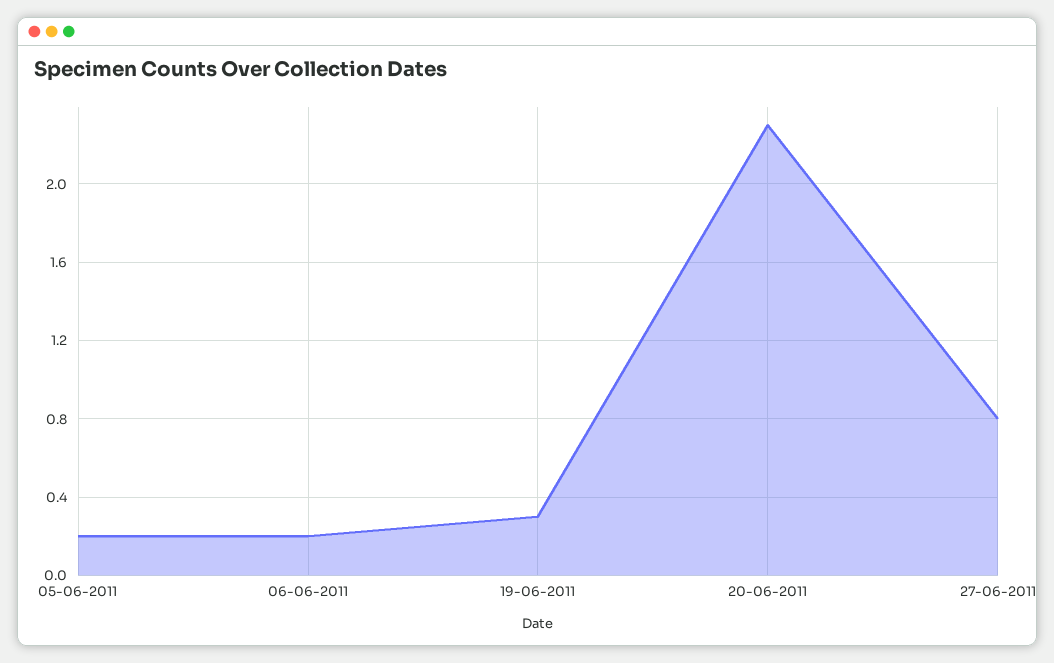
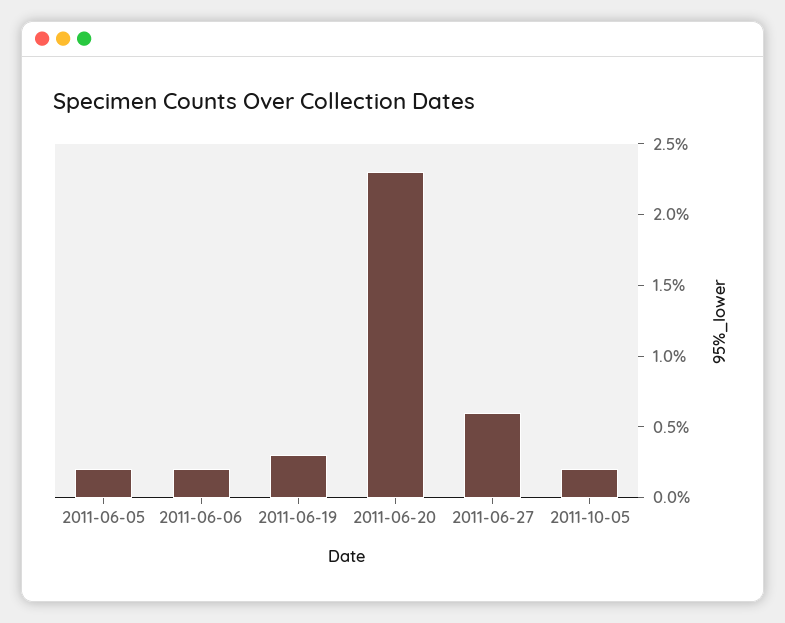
27-06-2011: 0.8 -> 0.6
2011-10-05: none -> 0.2

